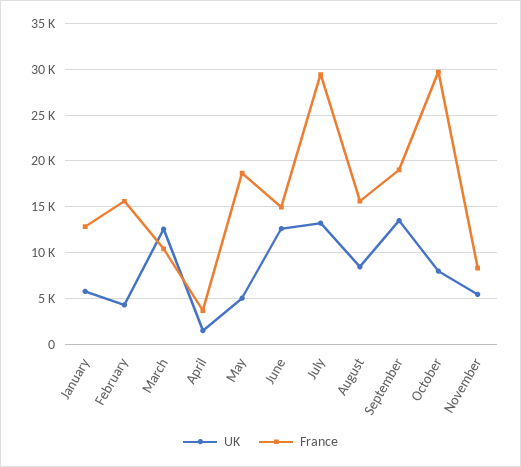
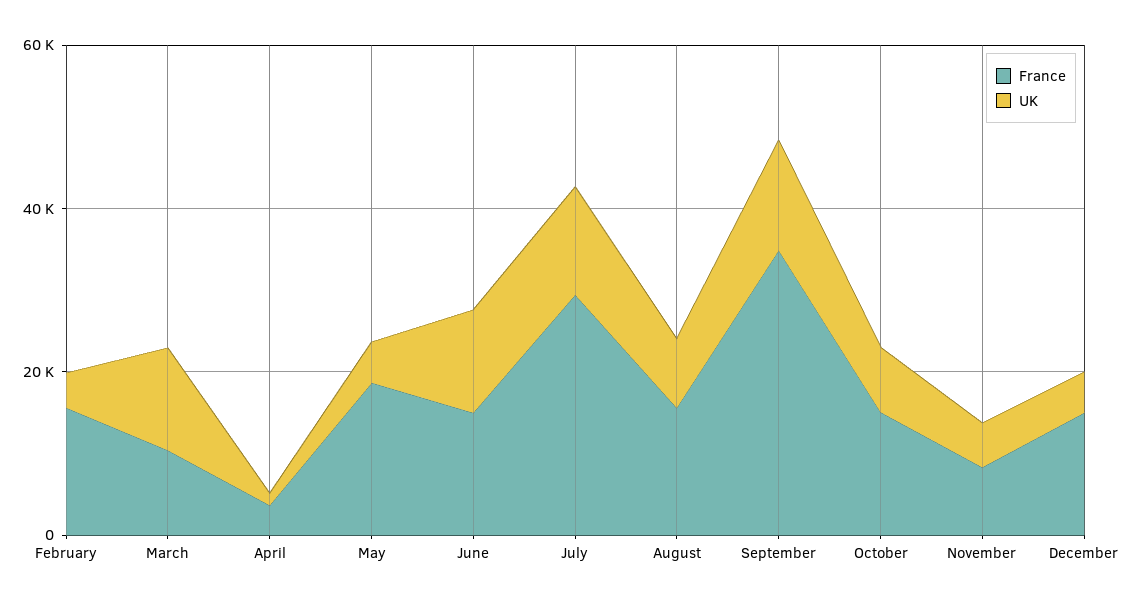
UK, January: 6000 -> none
France, January: 13000 -> none
France, September: 19000 -> 35000
France, October: 30000 -> 15000
France, December: none -> 15000
UK, December: none -> 5000

